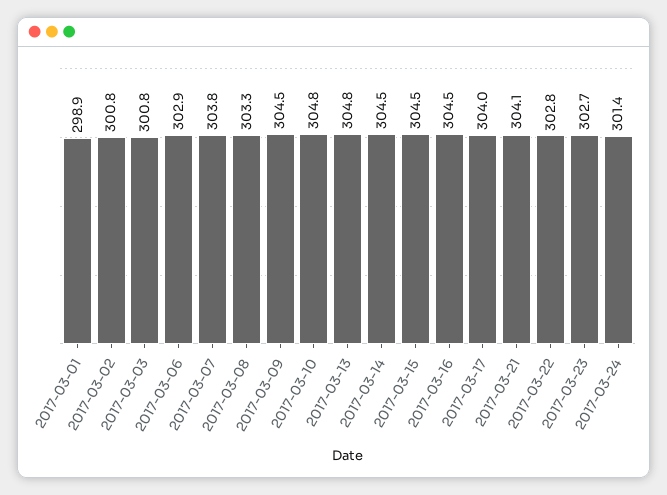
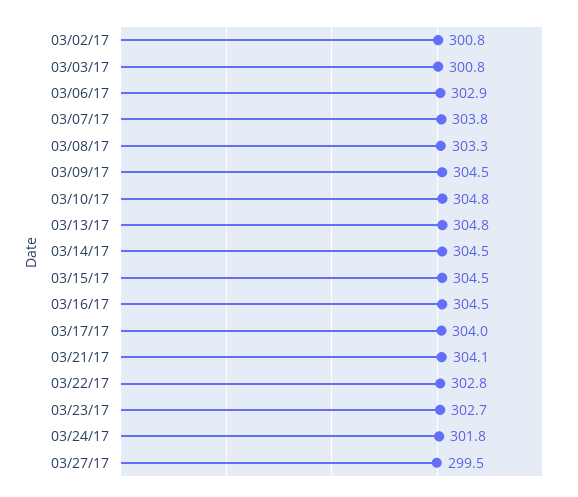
2017-03-01: 298.9 -> none
2017-03-24: 301.4 -> 301.8
03/27/17: none -> 299.5

